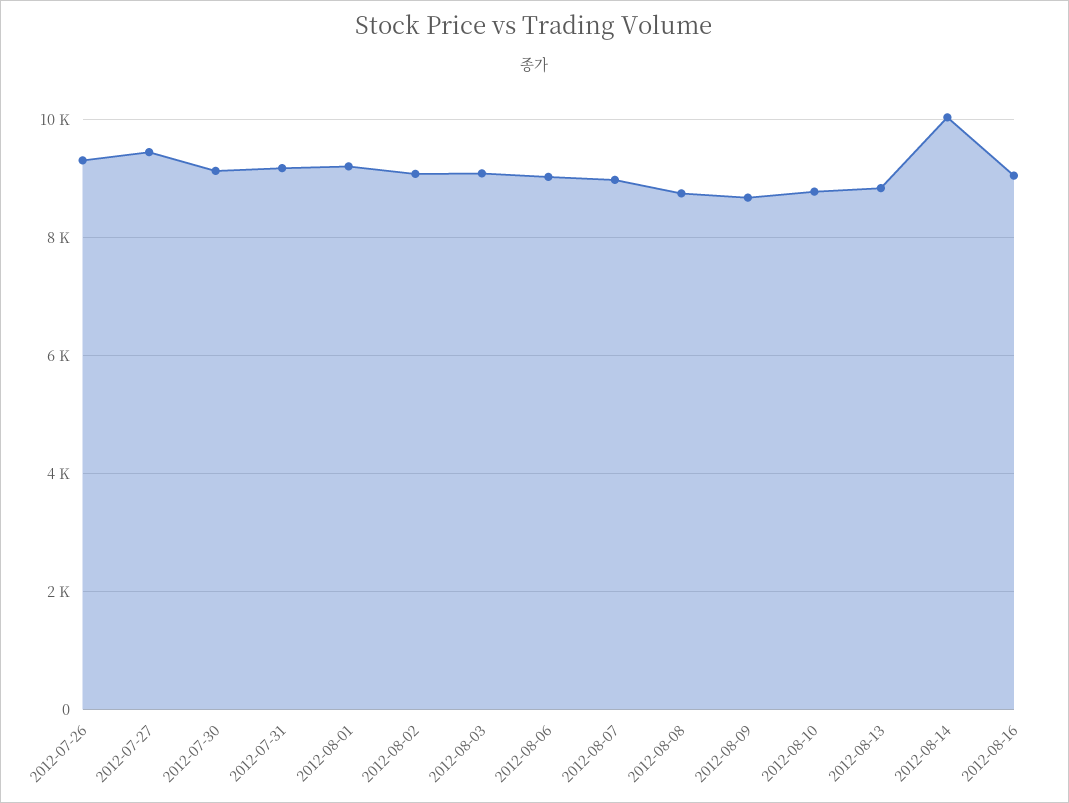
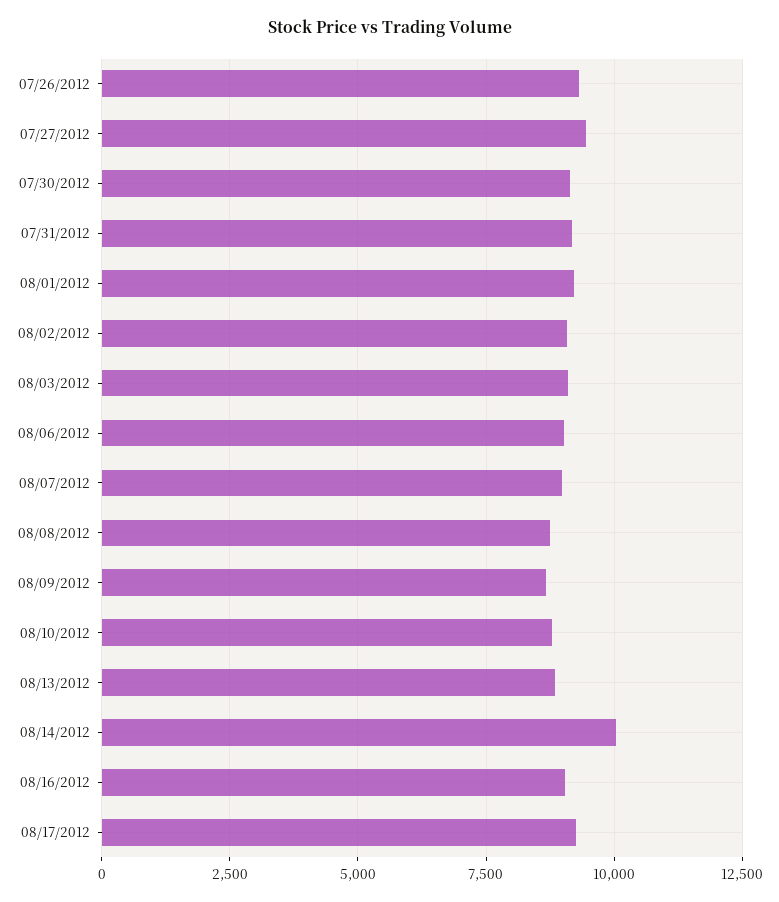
08/17/2012: none -> 9250

